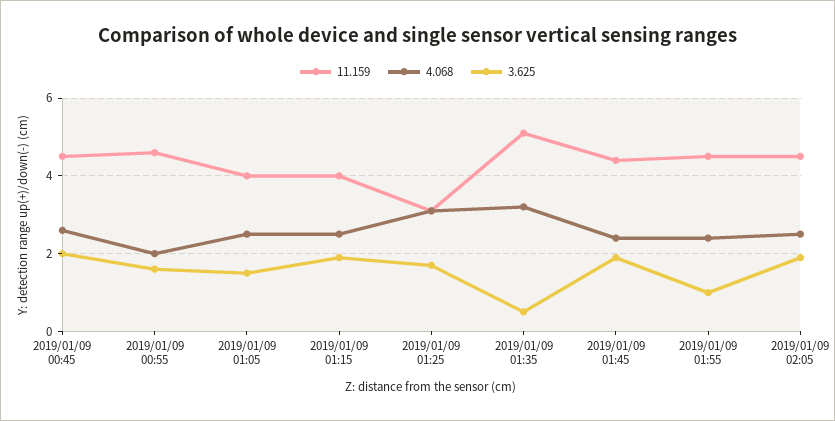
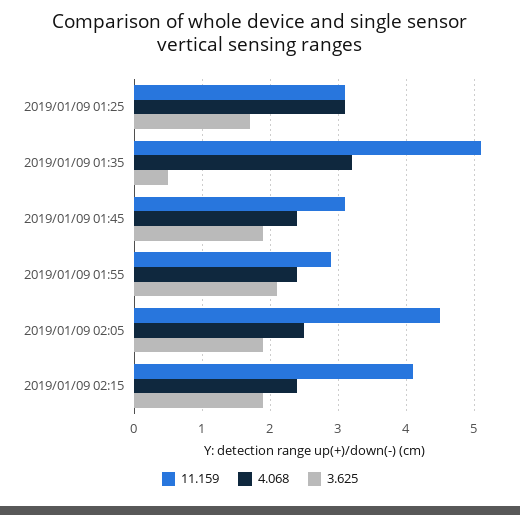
11.159, 2019/01/09 00:45: 4.5 -> none
4.068, 2019/01/09 00:45: 2.5 -> none
3.625, 2019/01/09 00:45: 2 -> none
11.159, 2019/01/09 00:55: 4.5 -> none
4.068, 2019/01/09 00:55: 2 -> none
3.625, 2019/01/09 00:55: 1.5 -> none
11.159, 2019/01/09 01:05: 4 -> none
4.068, 2019/01/09 01:05: 2.5 -> none
3.625, 2019/01/09 01:05: 1.5 -> none
11.159, 2019/01/09 01:15: 4 -> none
4.068, 2019/01/09 01:15: 2.5 -> none
3.625, 2019/01/09 01:15: 2 -> none
11.159, 2019/01/09 01:45: 4.5 -> 3.1
11.159, 2019/01/09 01:55: 4.5 -> 2.9
3.625, 2019/01/09 01:55: 1 -> 2.1
11.159, 2019/01/09 02:15: none -> 4.1
4.068, 2019/01/09 02:15: none -> 2.4
3.625, 2019/01/09 02:15: none -> 1.9

